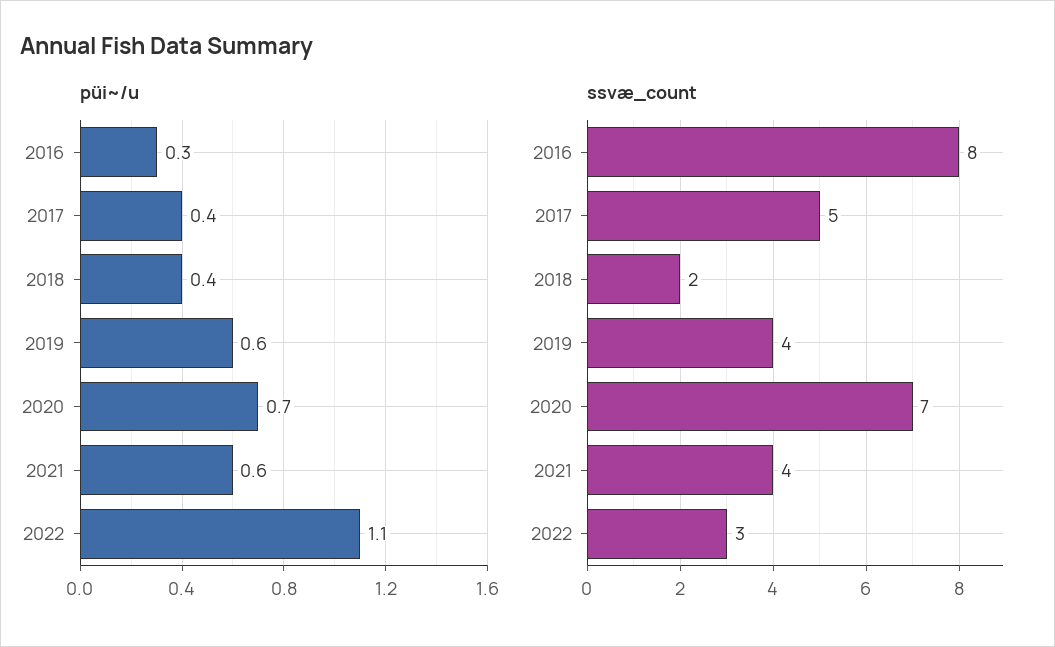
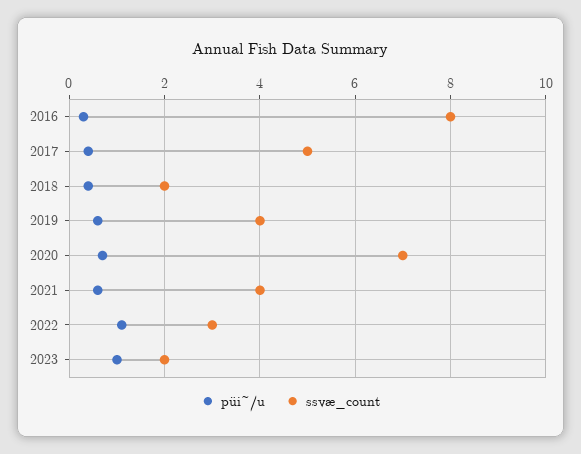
püi~/u, 2023: none -> 1
ssvæ_count, 2023: none -> 2

